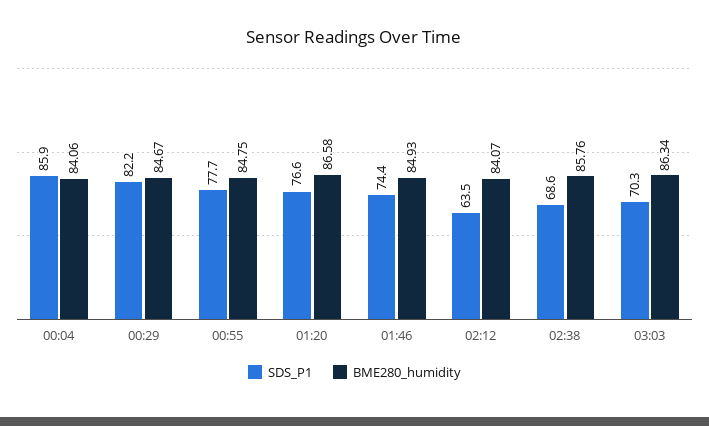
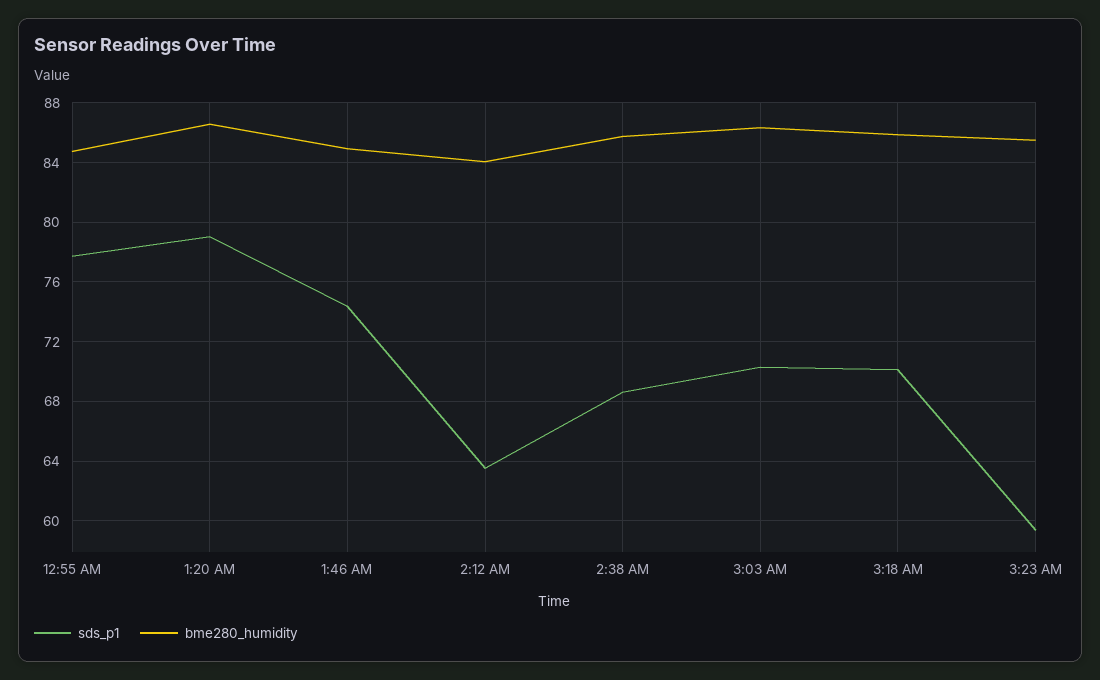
SDS_P1, 00:04: 85.9 -> none
BME280_humidity, 00:04: 84.06 -> none
SDS_P1, 00:29: 82.2 -> none
BME280_humidity, 00:29: 84.67 -> none
SDS_P1, 01:20: 76.6 -> 79
SDS_P1, 3:18 AM: none -> 70
BME280_humidity, 3:18 AM: none -> 86
SDS_P1, 3:23 AM: none -> 59.5
BME280_humidity, 3:23 AM: none -> 85.5

